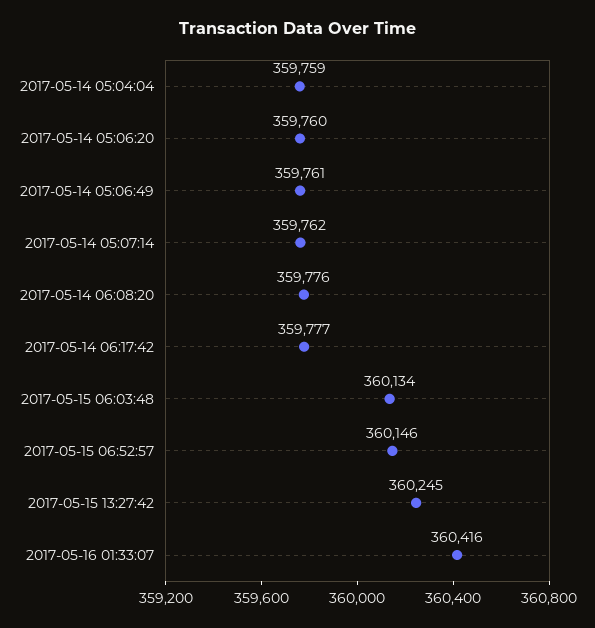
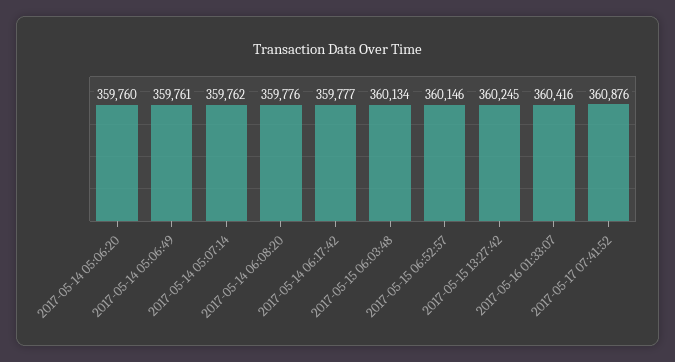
2017-05-14 05:04:04: 359759 -> none
2017-05-17 07:41:52: none -> 360876

